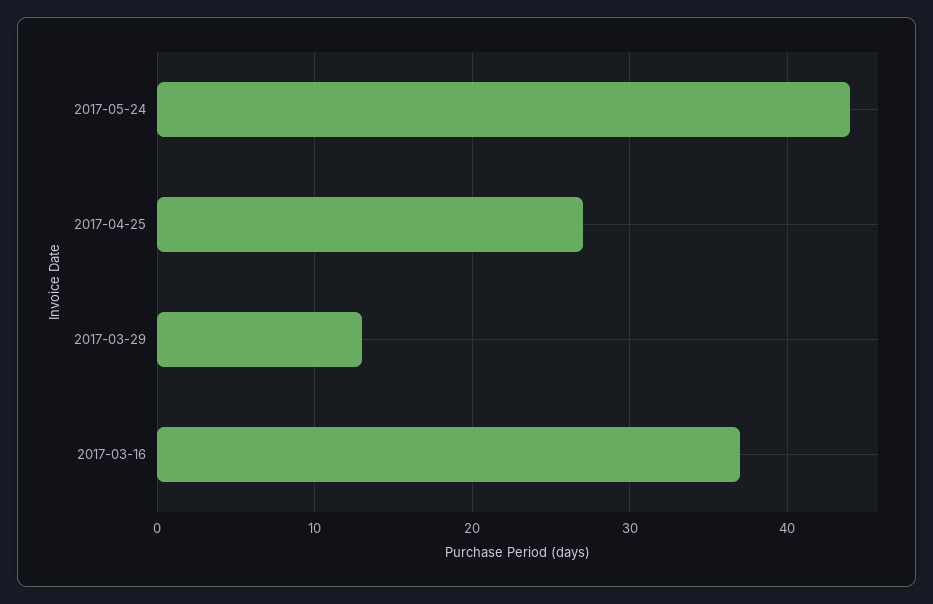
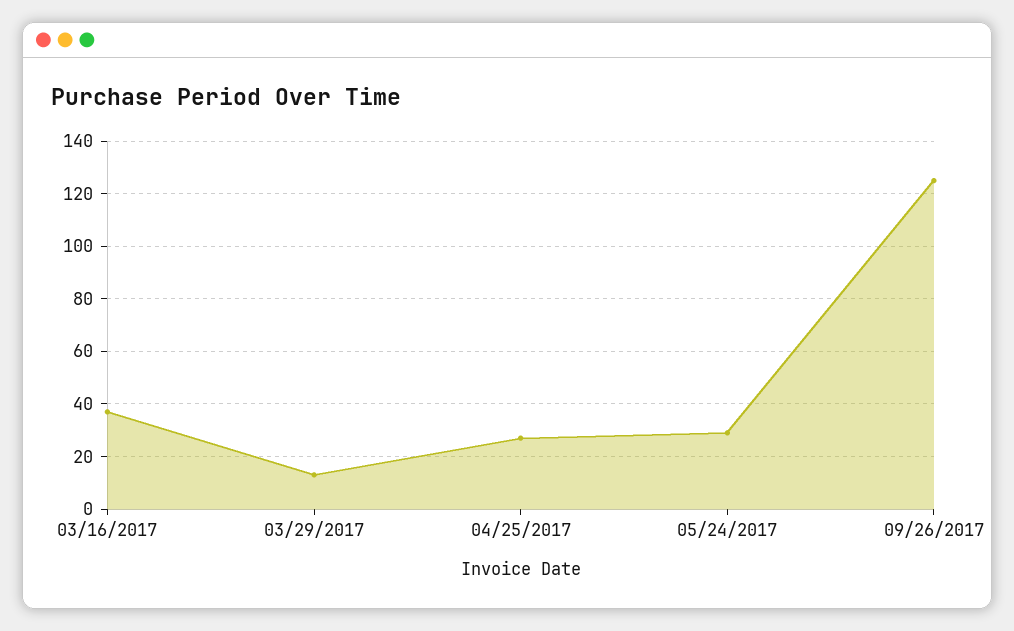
2017-05-24: 44 -> 30
09/26/2017: none -> 125

